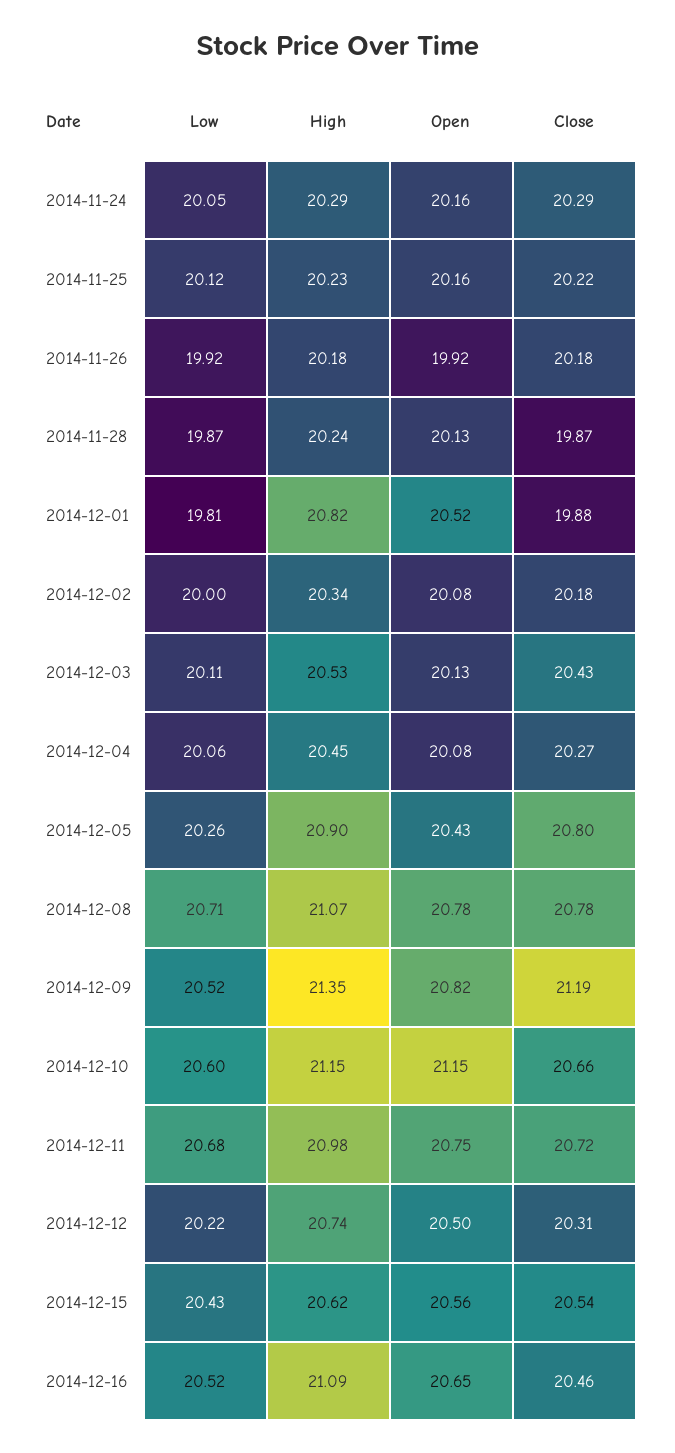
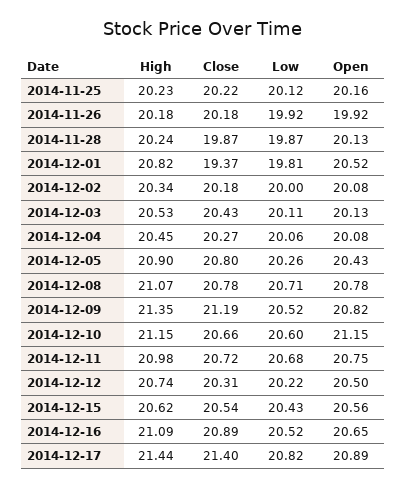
Low, 2014-11-24: 20.05 -> none
High, 2014-11-24: 20.29 -> none
Open, 2014-11-24: 20.16 -> none
Close, 2014-11-24: 20.29 -> none
Close, 2014-12-01: 19.88 -> 19.37
Close, 2014-12-16: 20.46 -> 20.89
High, 2014-12-17: none -> 21.44
Close, 2014-12-17: none -> 21.4
Low, 2014-12-17: none -> 20.82
Open, 2014-12-17: none -> 20.89

